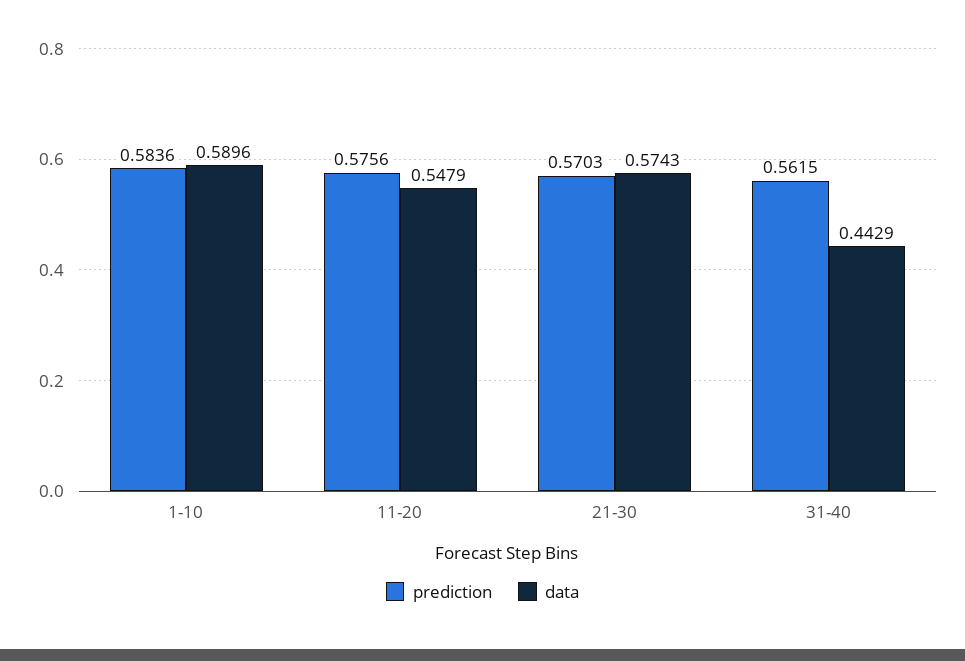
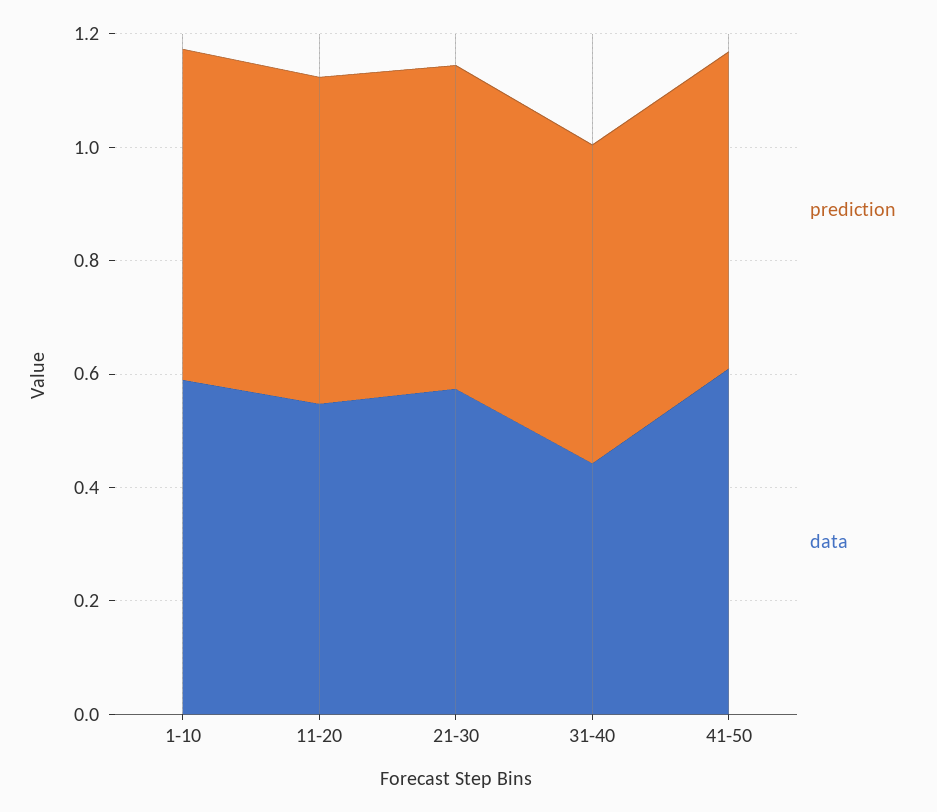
prediction, 41-50: none -> 0.55
data, 41-50: none -> 0.6

